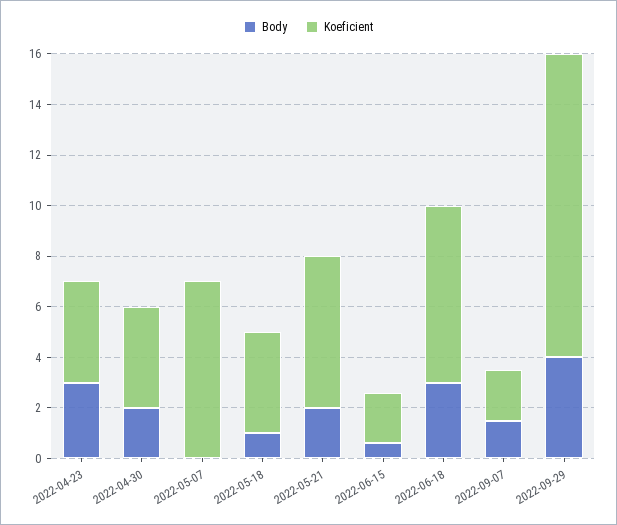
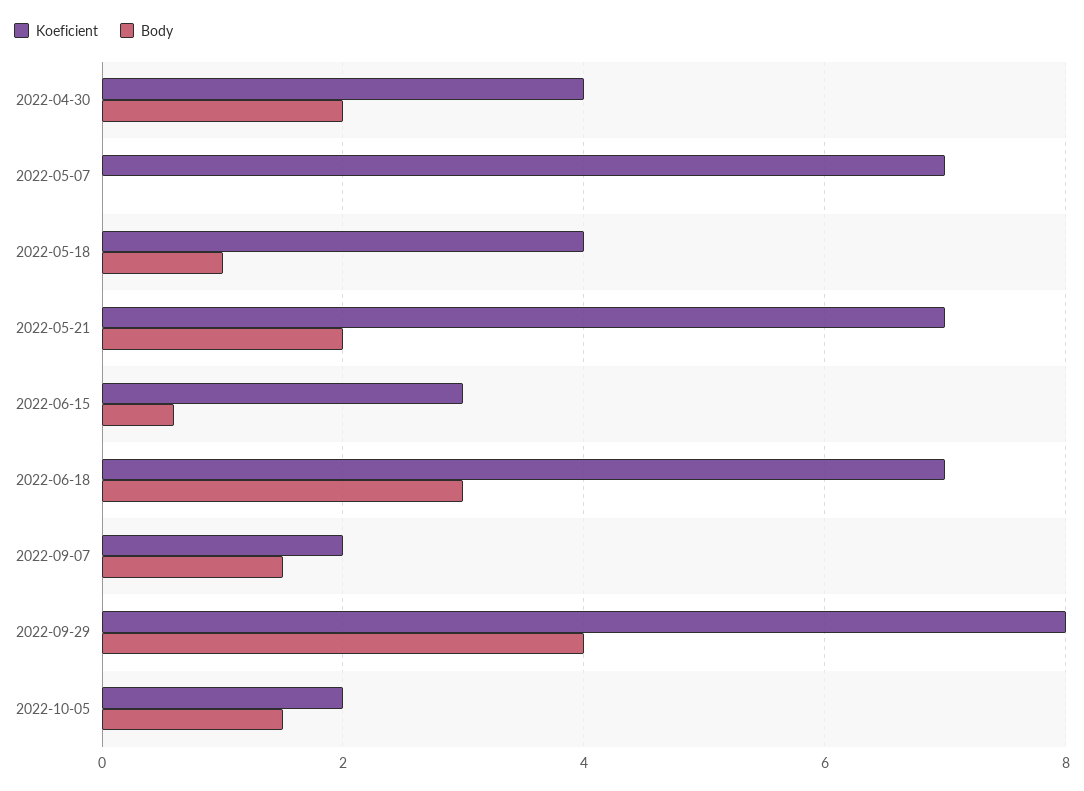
Body, 2022-04-23: 3 -> none
Koeficient, 2022-04-23: 4 -> none
Koeficient, 2022-05-21: 6 -> 7
Koeficient, 2022-06-15: 2 -> 3
Koeficient, 2022-09-29: 12 -> 8
Koeficient, 2022-10-05: none -> 2
Body, 2022-10-05: none -> 1.5

